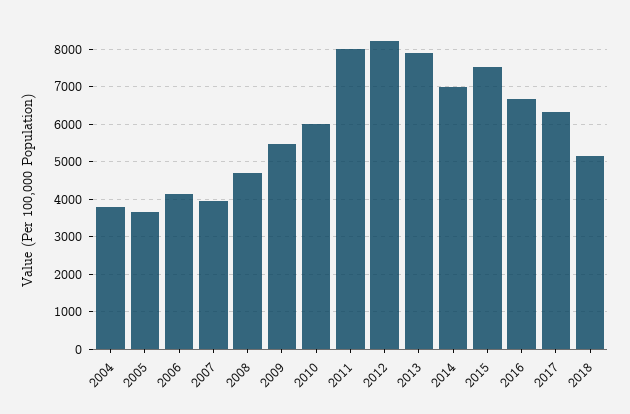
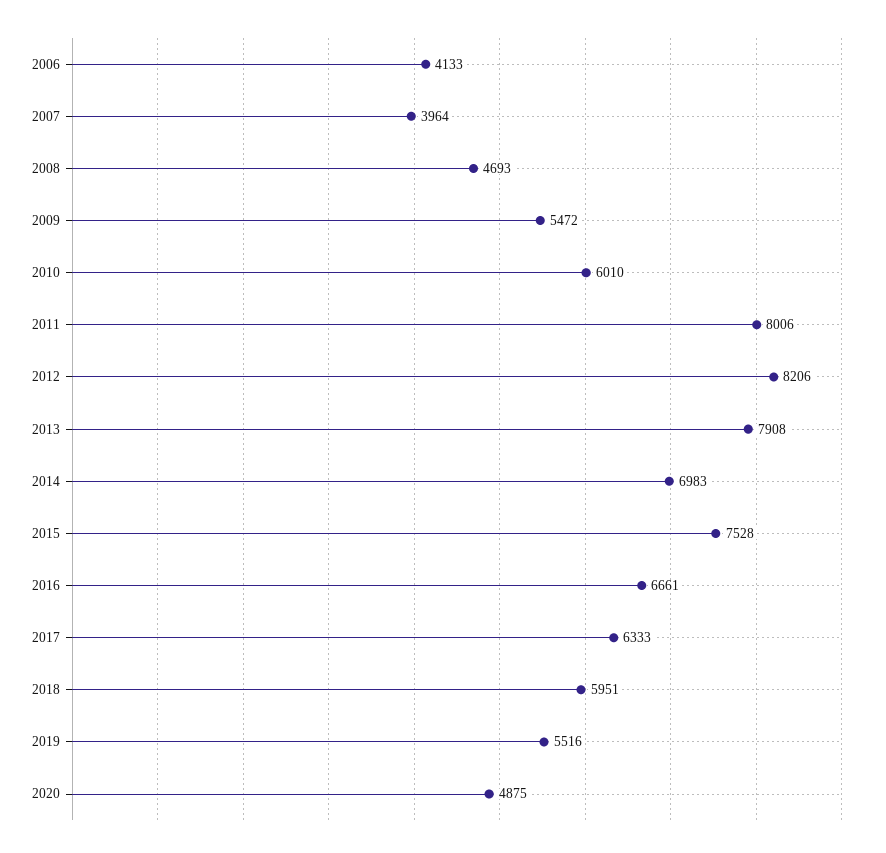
2004: 3800 -> none
2005: 3600 -> none
2018: 5200 -> 5951
2019: none -> 5516
2020: none -> 4875

